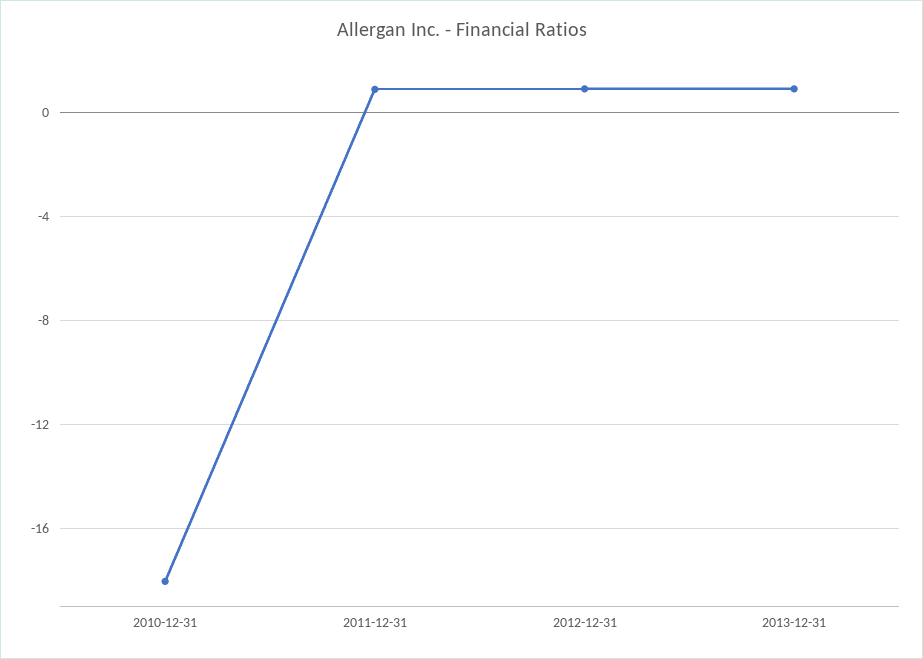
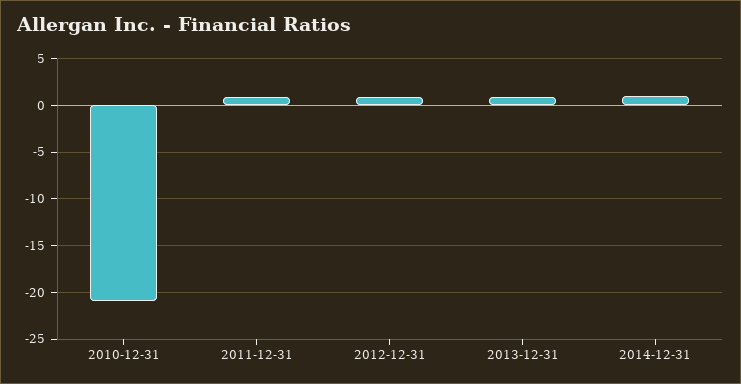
2010-12-31: -18 -> -21
2014-12-31: none -> 1

